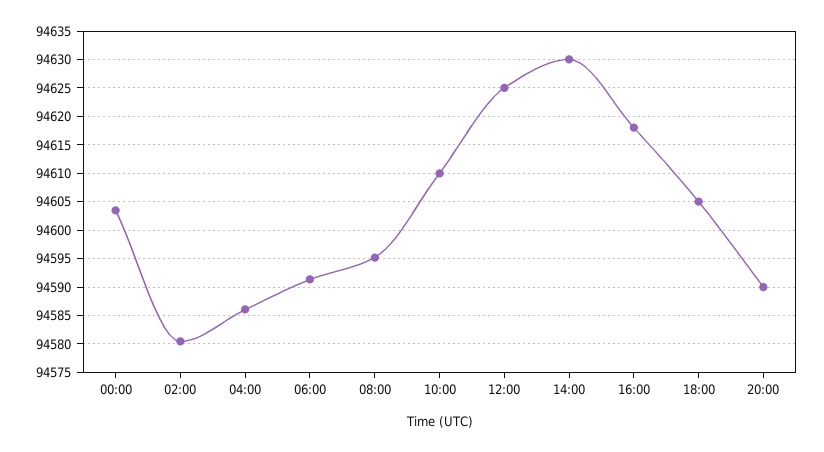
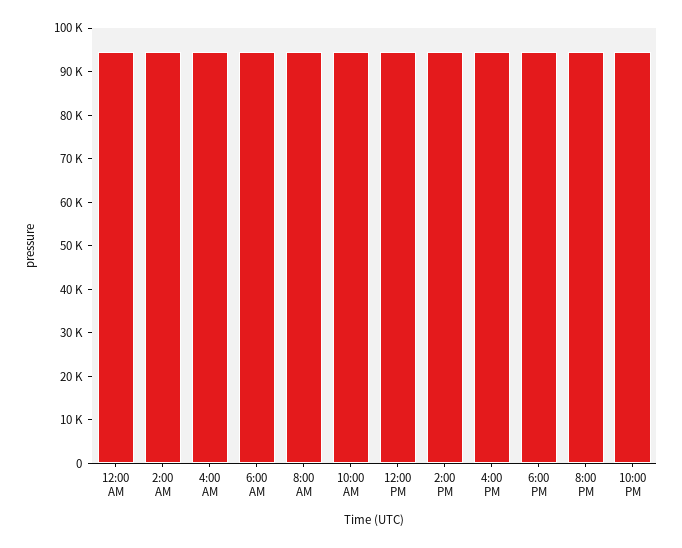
10:00 PM: none -> 94000

